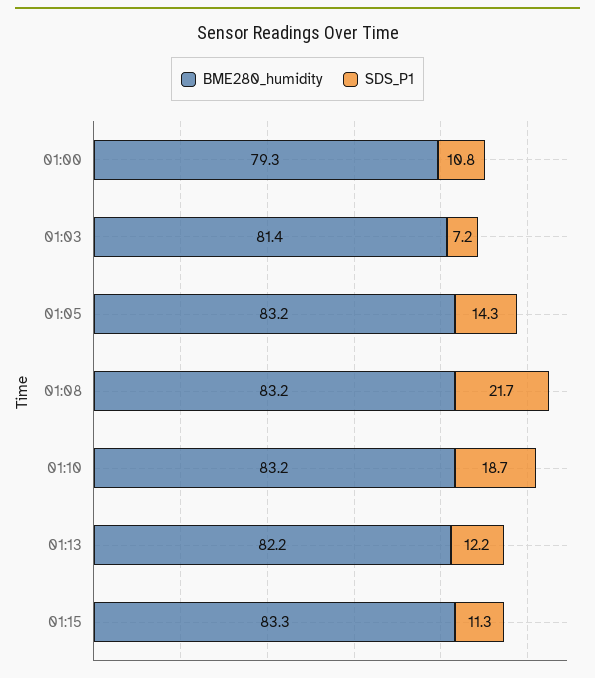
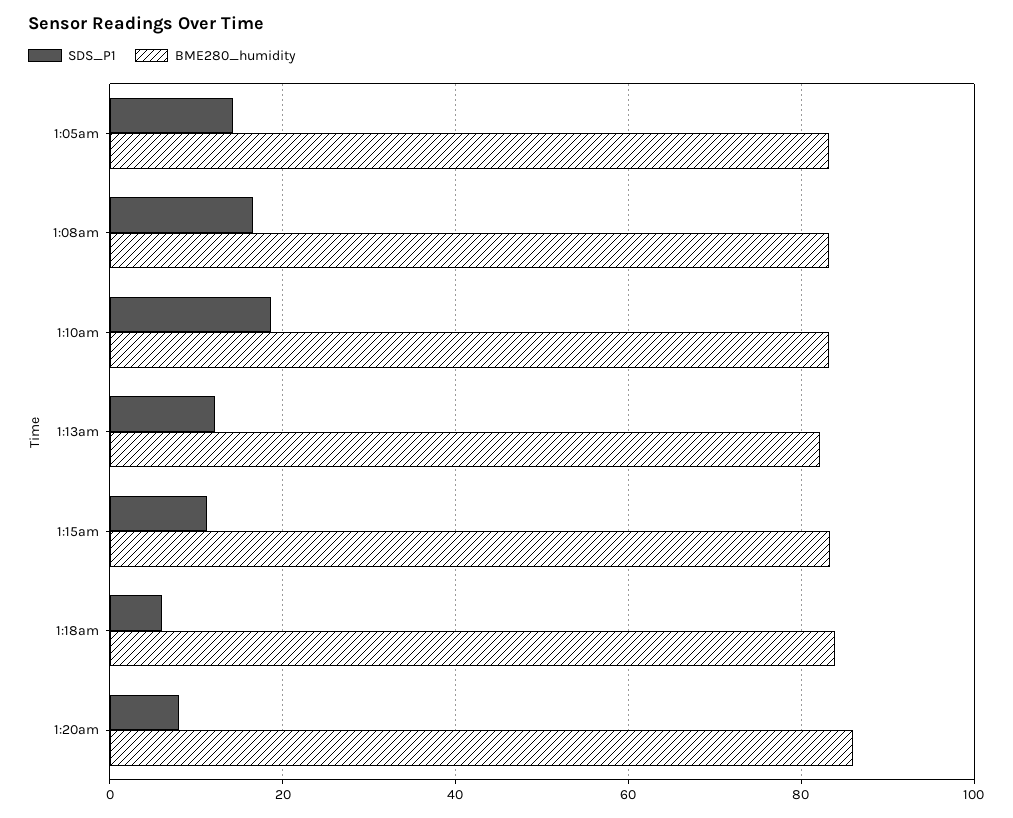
BME280_humidity, 01:00: 79.3 -> none
SDS_P1, 01:00: 10.8 -> none
BME280_humidity, 01:03: 81.4 -> none
SDS_P1, 01:03: 7.2 -> none
SDS_P1, 01:08: 21.7 -> 16
SDS_P1, 1:18am: none -> 6
BME280_humidity, 1:18am: none -> 84
SDS_P1, 1:20am: none -> 8
BME280_humidity, 1:20am: none -> 86

